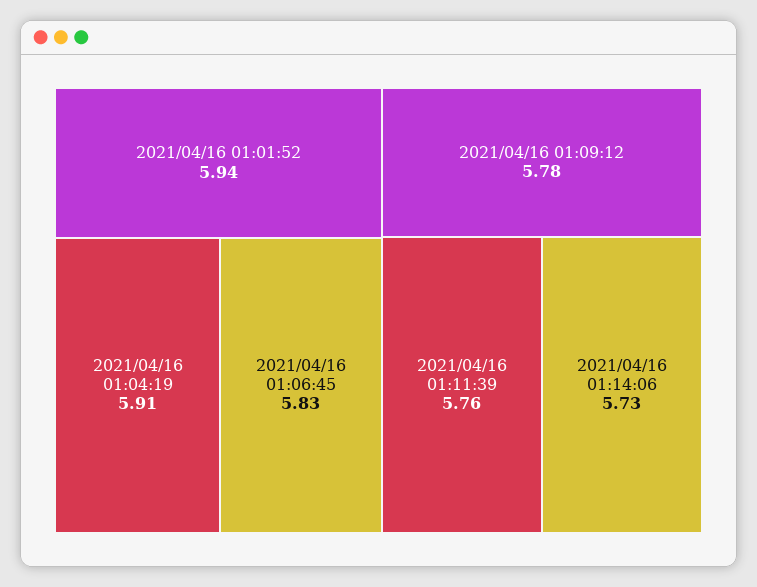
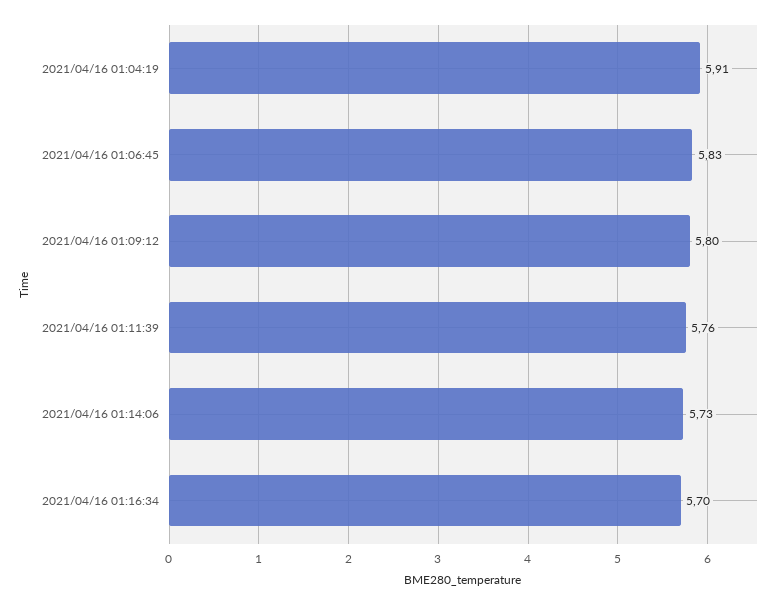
2021/04/16 01:01:52: 5.94 -> none
2021/04/16 01:09:12: 5.78 -> 5.8
2021/04/16 01:16:34: none -> 5.7

